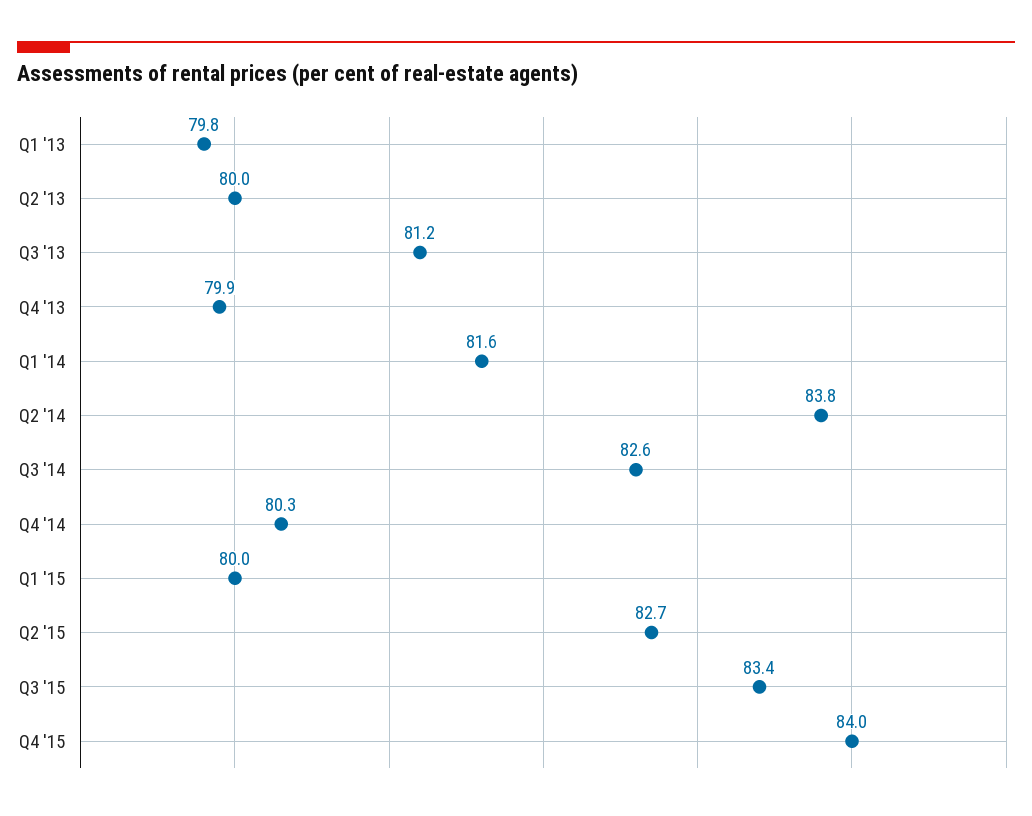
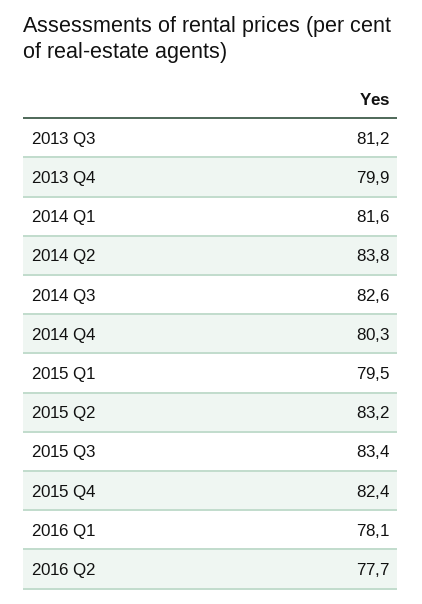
Q1 '13: 79.8 -> none
Q2 '13: 80 -> none
Q1 '15: 80 -> 79.5
Q2 '15: 82.7 -> 83.2
Q4 '15: 84 -> 82.4
2016 Q1: none -> 78.1
2016 Q2: none -> 77.7

